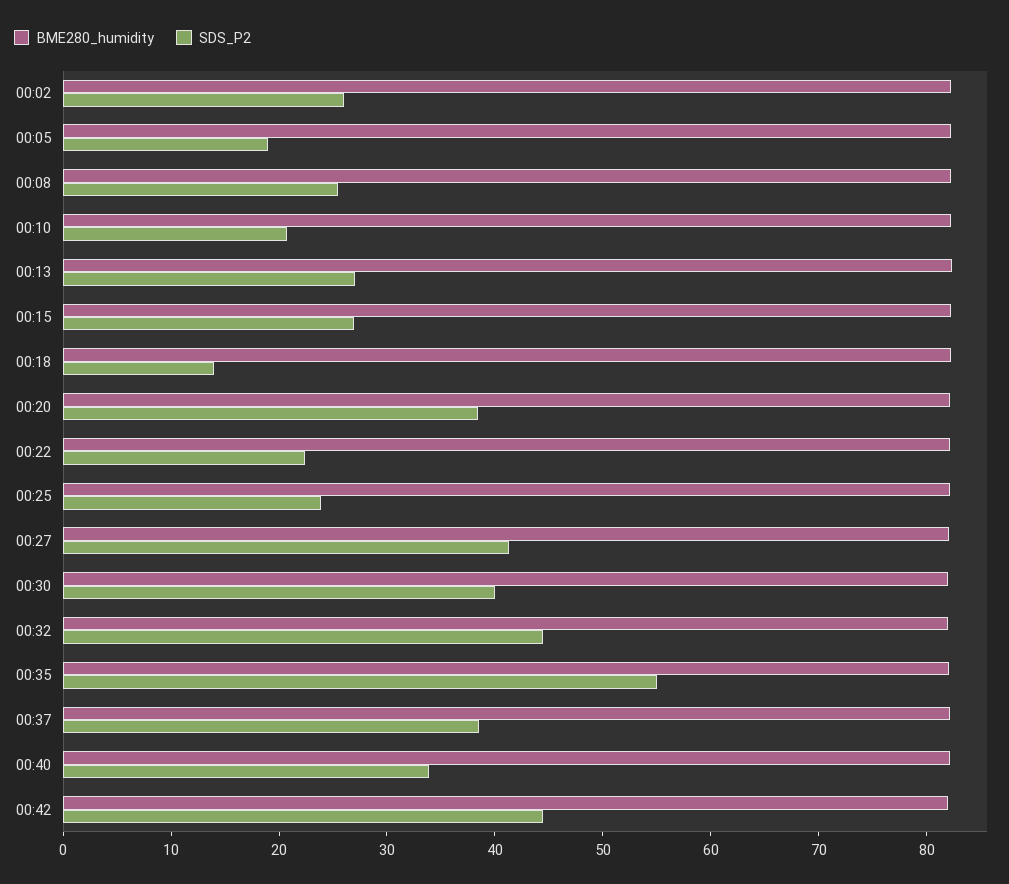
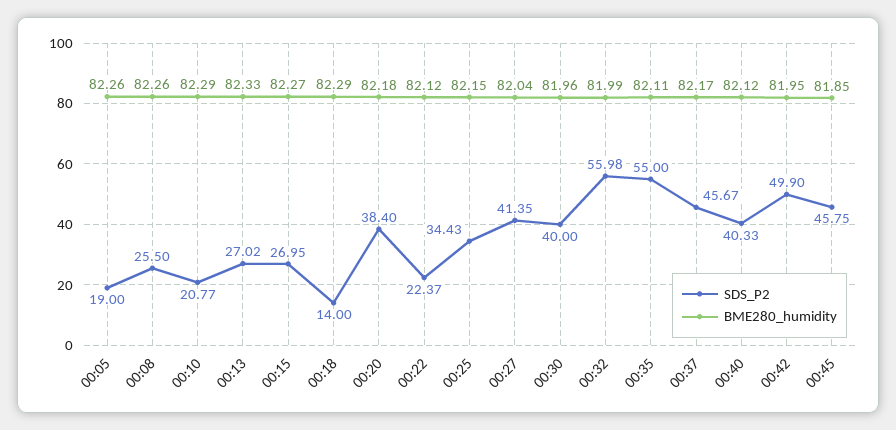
BME280_humidity, 00:02: 82 -> none
SDS_P2, 00:02: 26 -> none
SDS_P2, 00:25: 24 -> 34.43
SDS_P2, 00:32: 44 -> 55.98
SDS_P2, 00:37: 38 -> 45.67
SDS_P2, 00:40: 34 -> 40.33
SDS_P2, 00:42: 44 -> 49.9
SDS_P2, 00:45: none -> 45.75
BME280_humidity, 00:45: none -> 81.85

